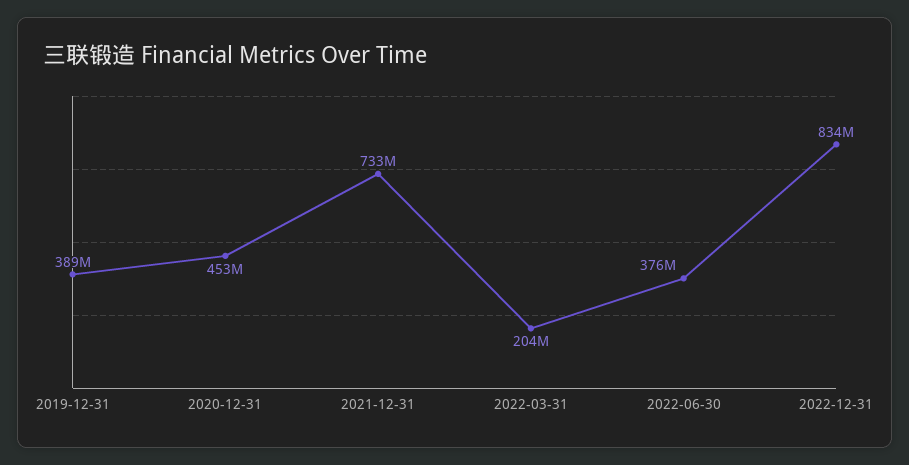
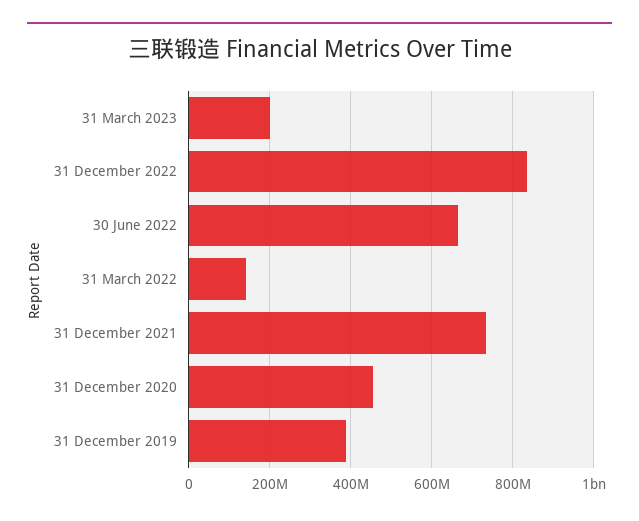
2022-03-31: 204000000 -> 140000000
2022-06-30: 376000000 -> 660000000
31 March 2023: none -> 200000000

